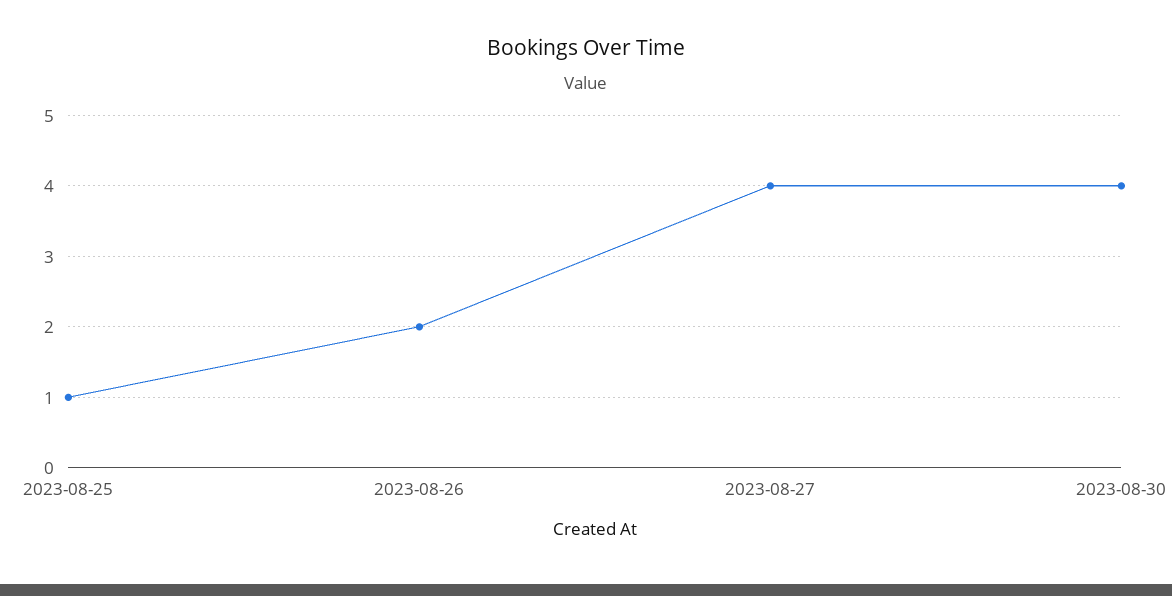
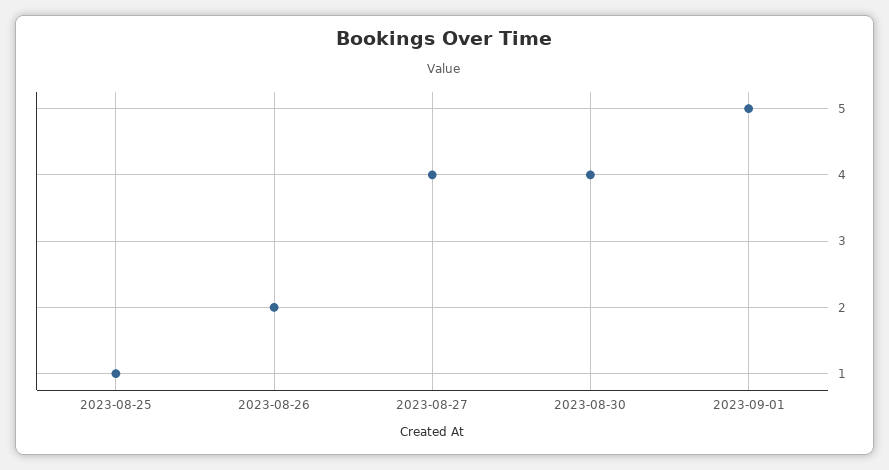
2023-09-01: none -> 5

